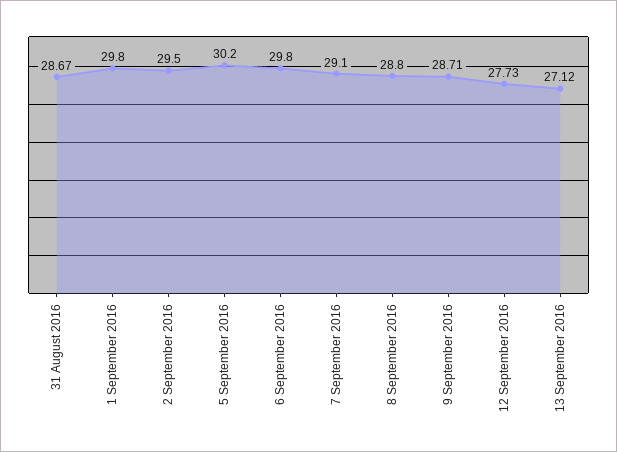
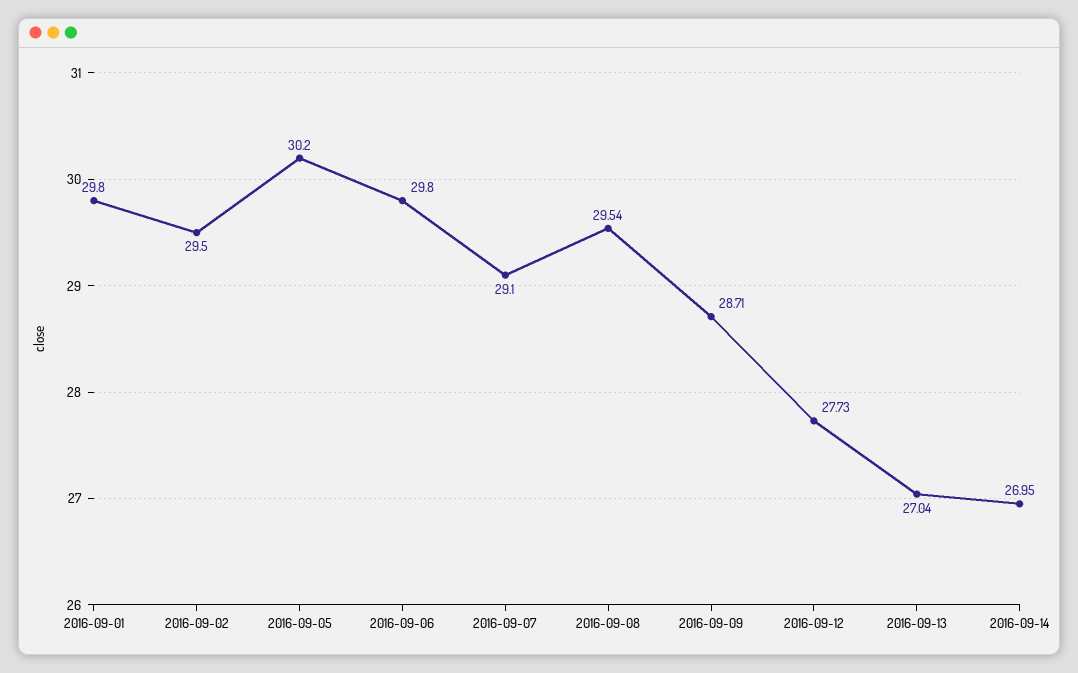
31 August 2016: 28.67 -> none
8 September 2016: 28.8 -> 29.54
13 September 2016: 27.12 -> 27.04
2016-09-14: none -> 26.95

